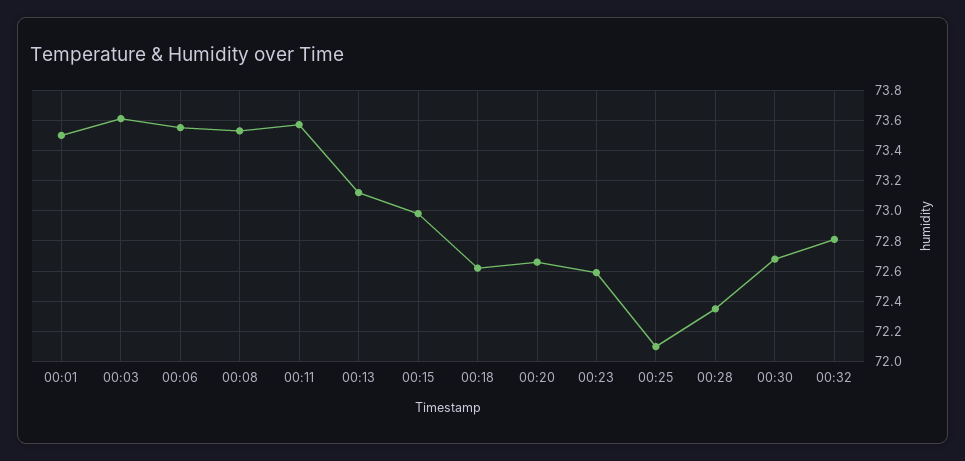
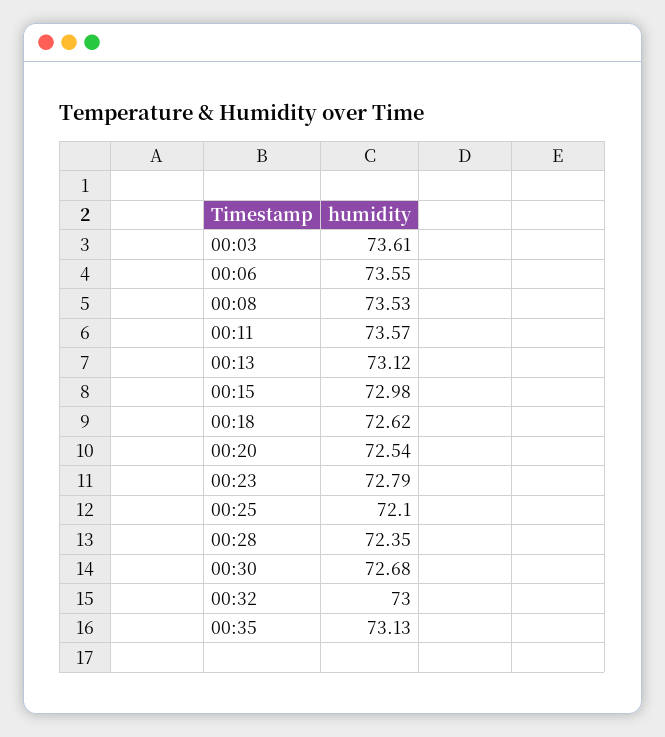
00:01: 73.5 -> none
00:20: 72.65 -> 72.54
00:23: 72.6 -> 72.79
00:32: 72.8 -> 73
00:35: none -> 73.13

